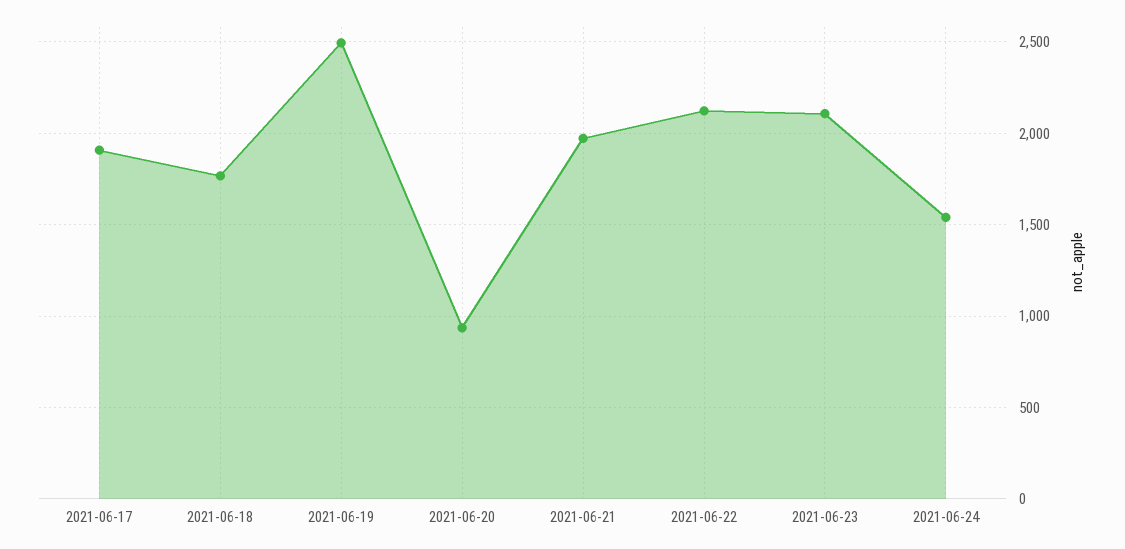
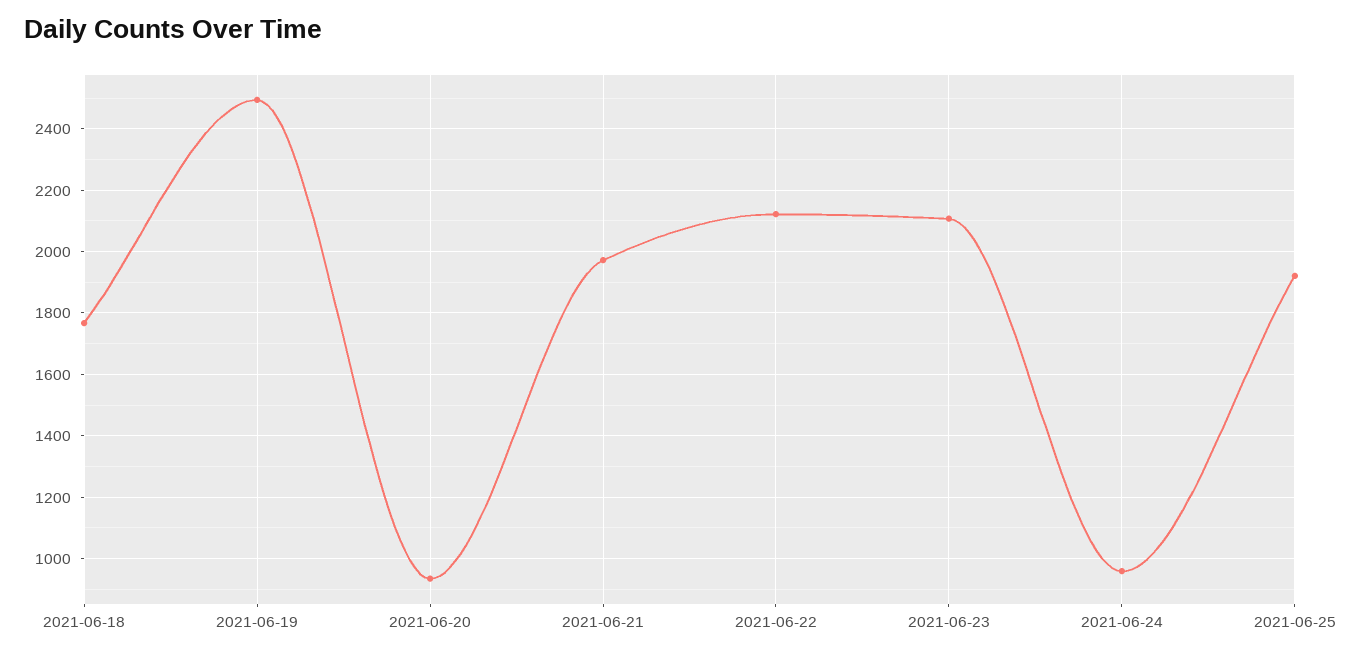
2021-06-17: 1900 -> none
2021-06-24: 1550 -> 960
2021-06-25: none -> 1920

